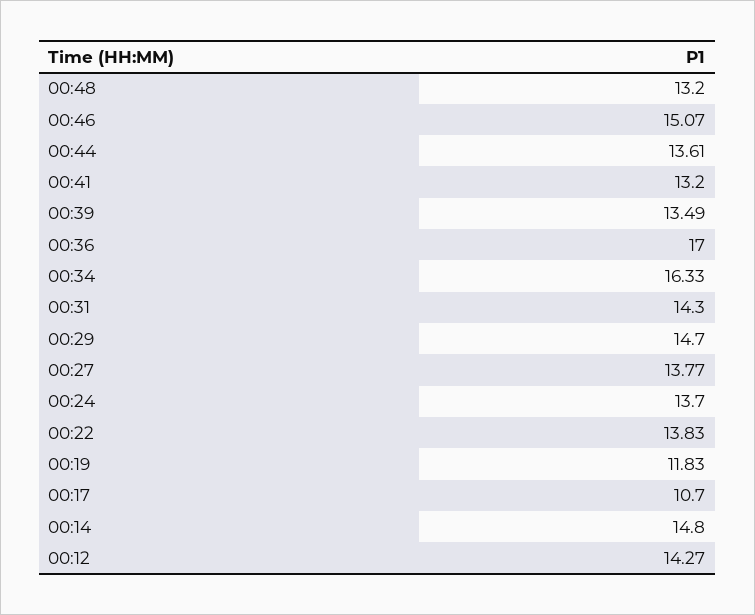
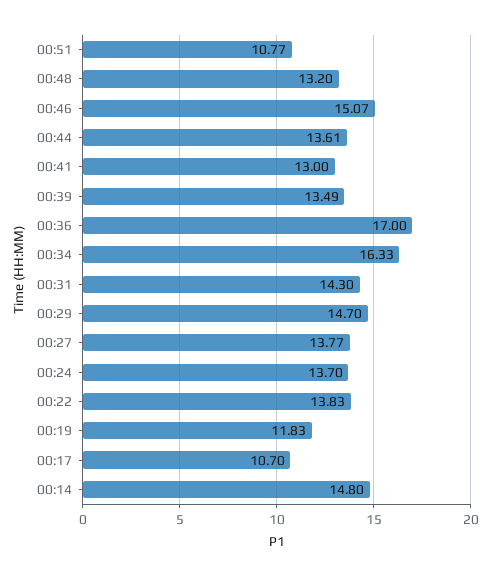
00:41: 13.2 -> 13
00:12: 14.27 -> none
00:51: none -> 10.77

